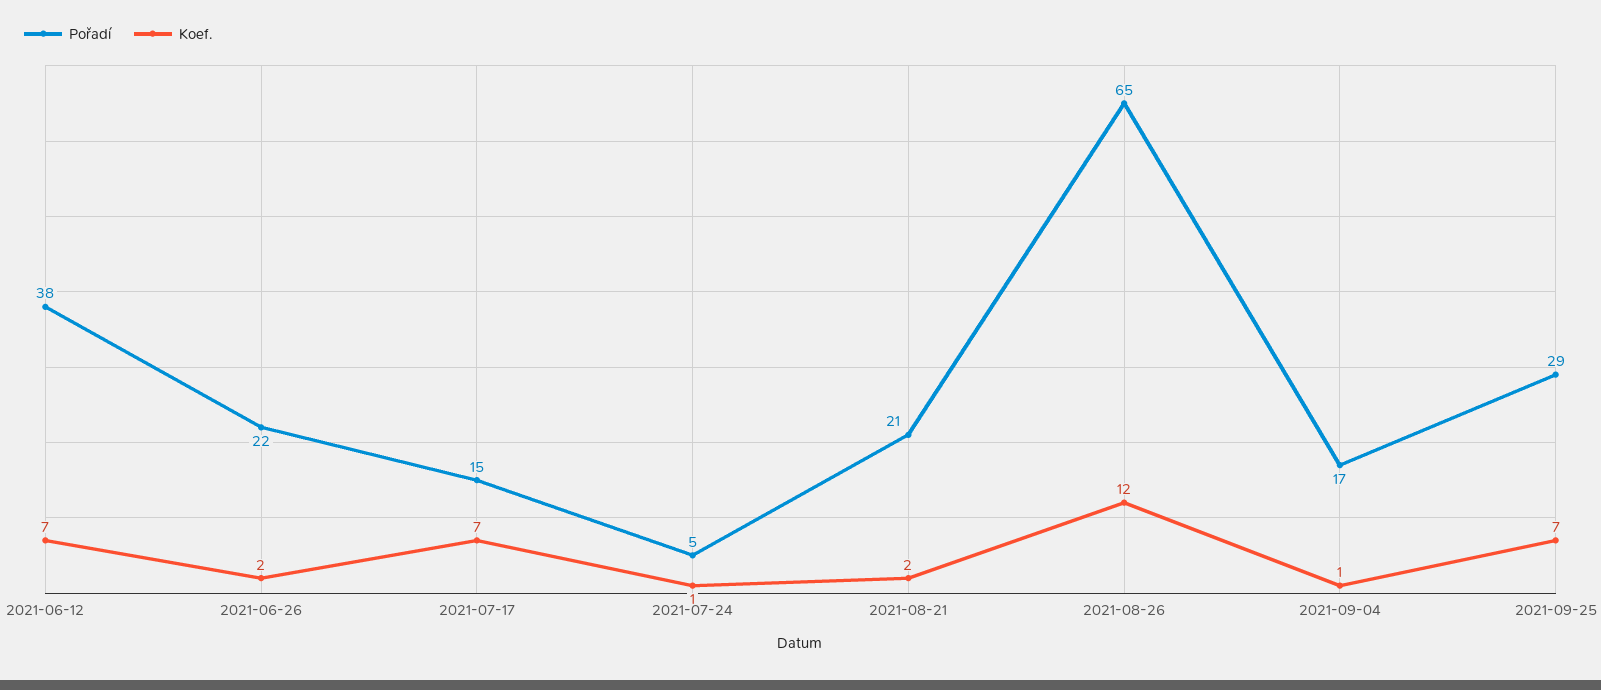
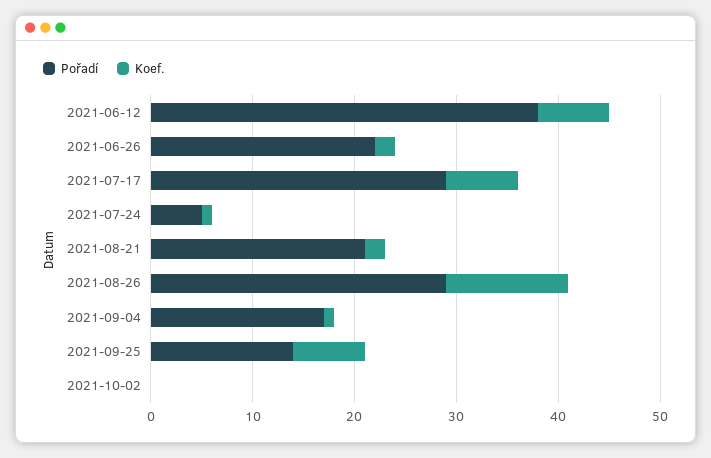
Pořadí, 2021-07-17: 15 -> 29
Pořadí, 2021-08-26: 65 -> 29
Pořadí, 2021-09-25: 29 -> 14
Pořadí, 2021-10-02: none -> 0
Koef., 2021-10-02: none -> 0

